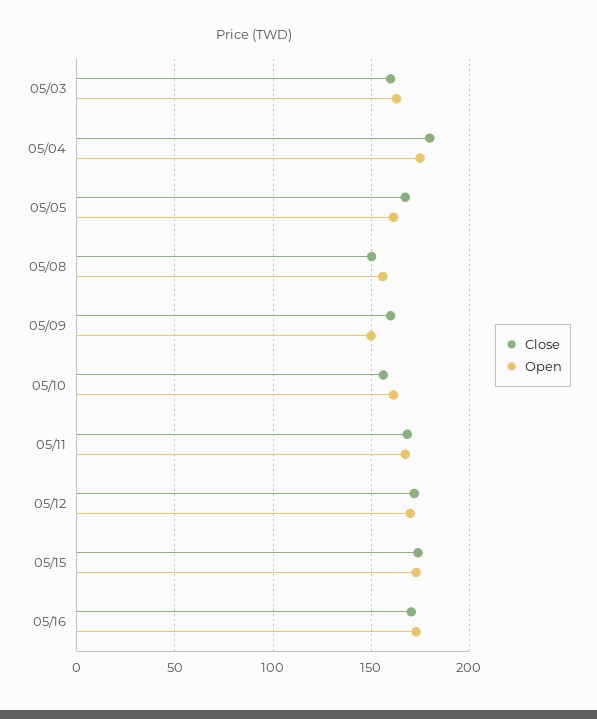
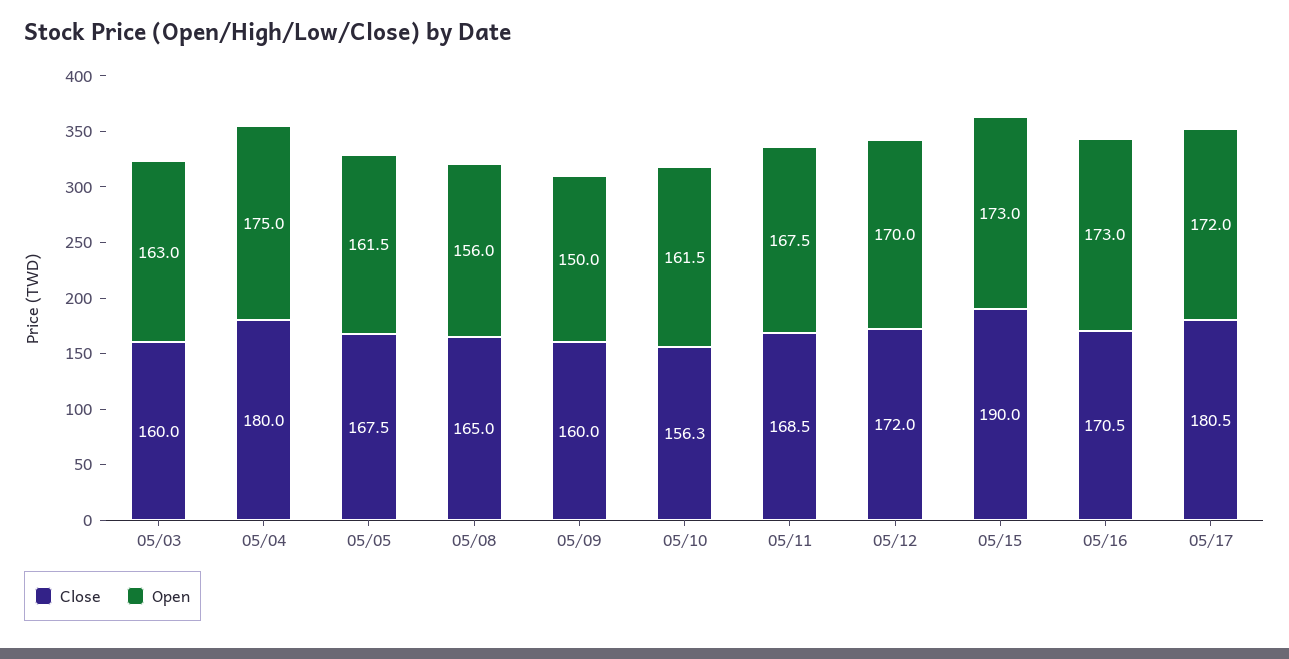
Close, 05/08: 150 -> 165
Close, 05/15: 175 -> 190
Close, 05/17: none -> 180.5
Open, 05/17: none -> 172

